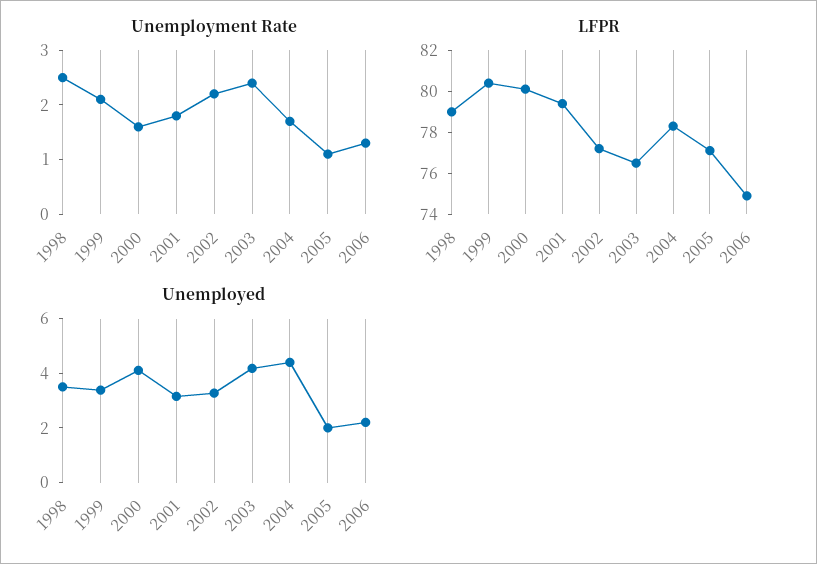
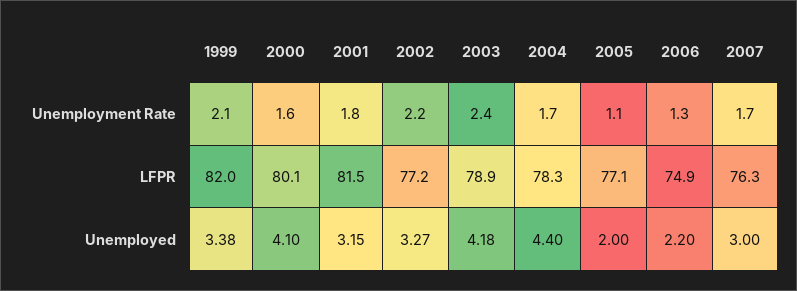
Unemployment Rate, 1998: 2.5 -> none
LFPR, 1998: 79 -> none
LFPR, 1999: 80.5 -> 82
LFPR, 2001: 79.5 -> 81.5
LFPR, 2003: 76.5 -> 78.9
Unemployed, 1998: 3.5 -> none
Unemployment Rate, 2007: none -> 1.7
LFPR, 2007: none -> 76.3
Unemployed, 2007: none -> 3

